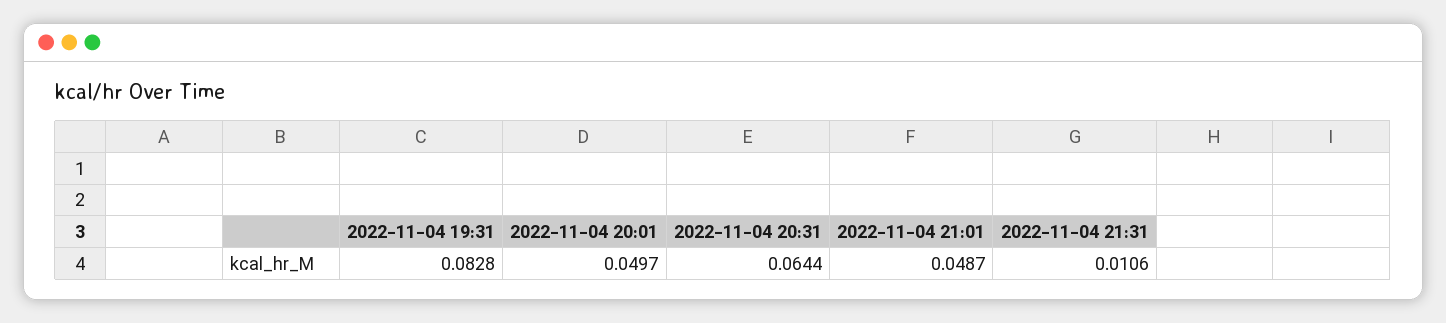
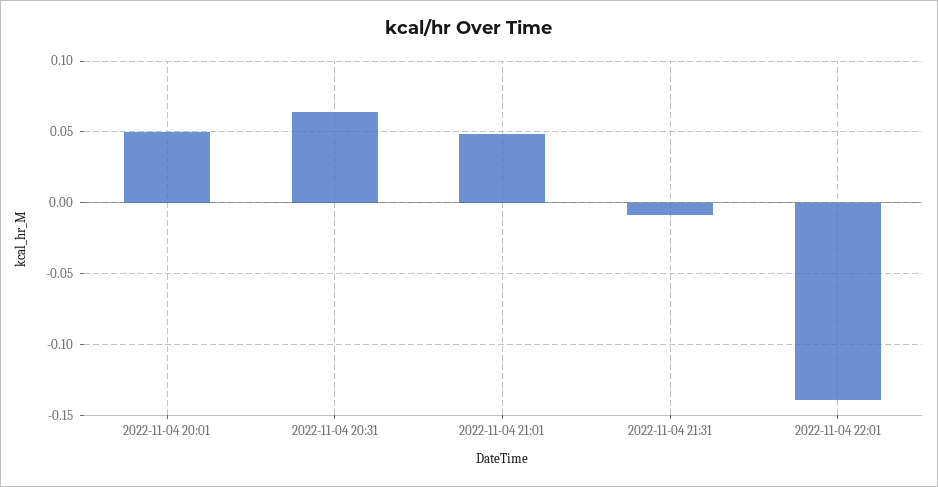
2022-11-04 19:31: 0.0828 -> none
2022-11-04 21:31: 0.0106 -> -0.01
2022-11-04 22:01: none -> -0.14

